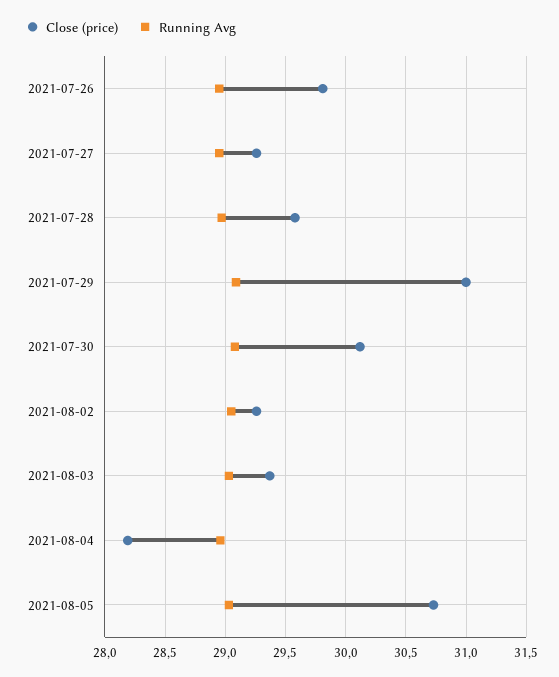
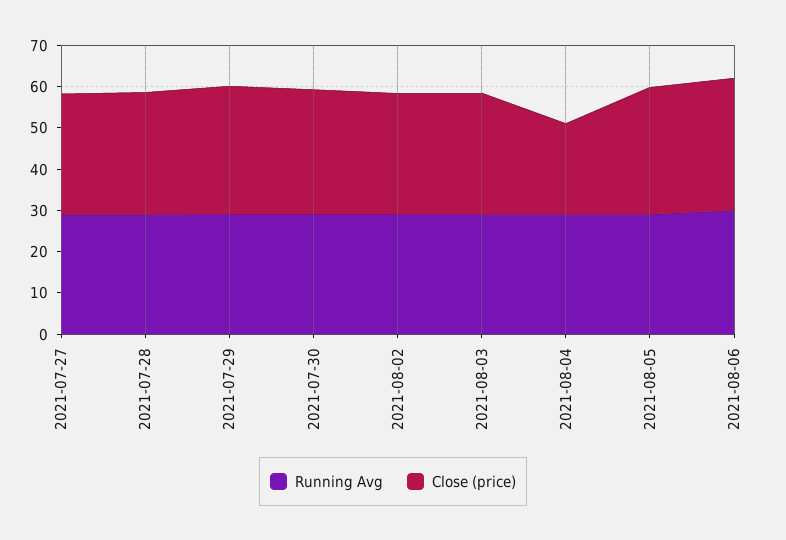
Close (price), 2021-07-26: 29.8 -> none
Running Avg, 2021-07-26: 28.95 -> none
Close (price), 2021-08-04: 28.2 -> 22
Running Avg, 2021-08-06: none -> 30
Close (price), 2021-08-06: none -> 32

